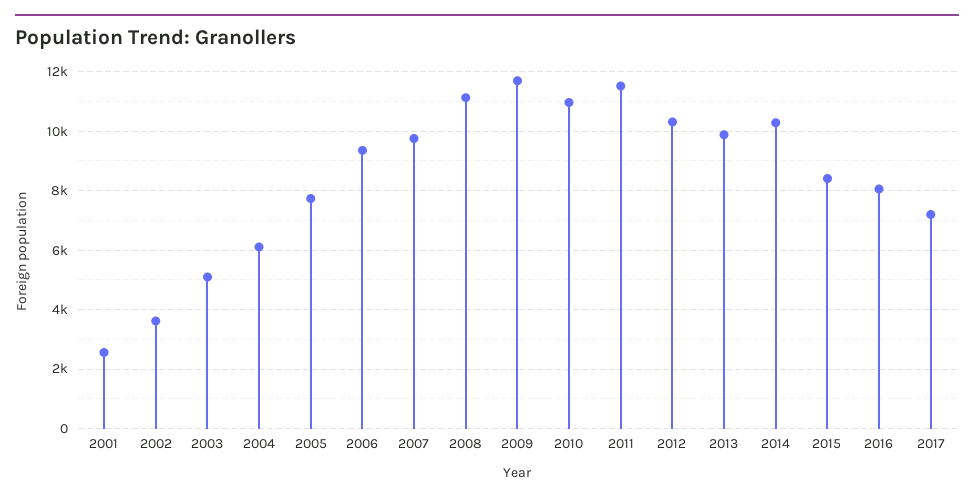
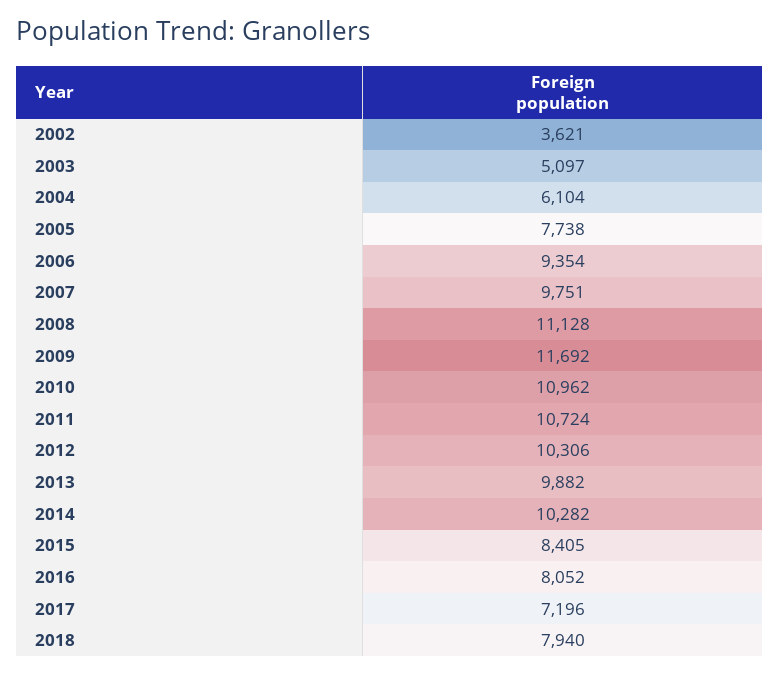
2001: 2500 -> none
2011: 11500 -> 10724
2018: none -> 7940

